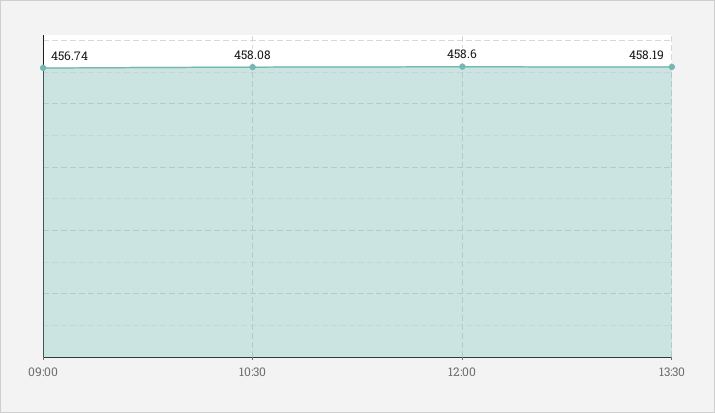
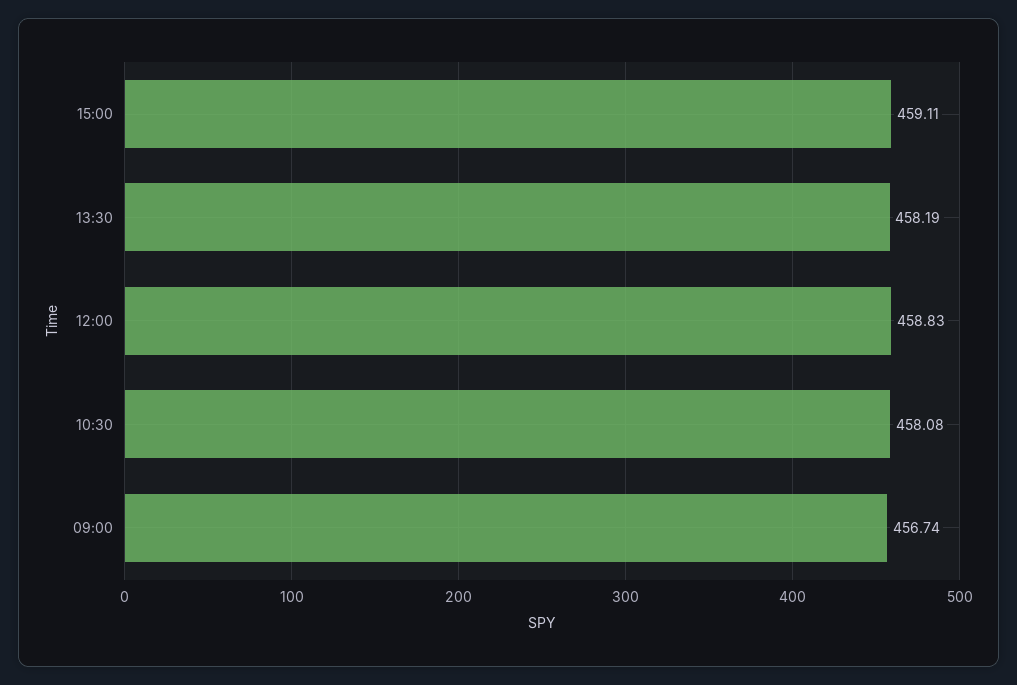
12:00: 458.6 -> 458.83
15:00: none -> 459.11

